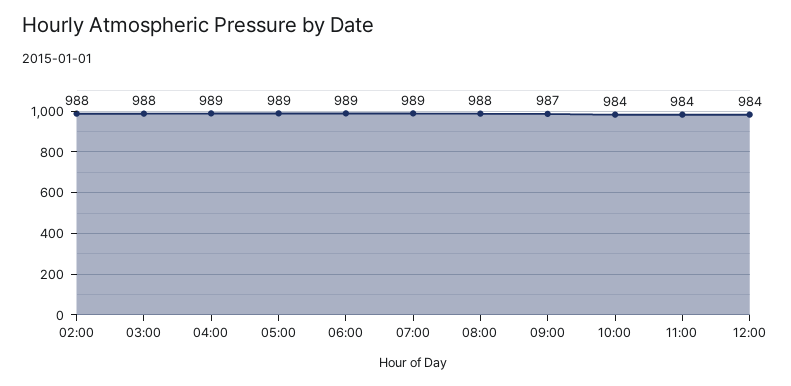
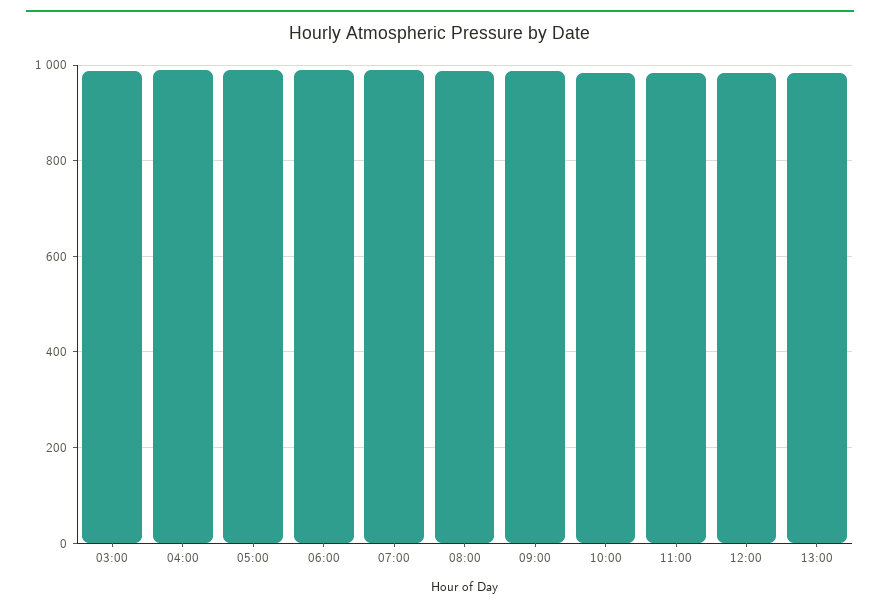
02:00: 988 -> none
13:00: none -> 980

